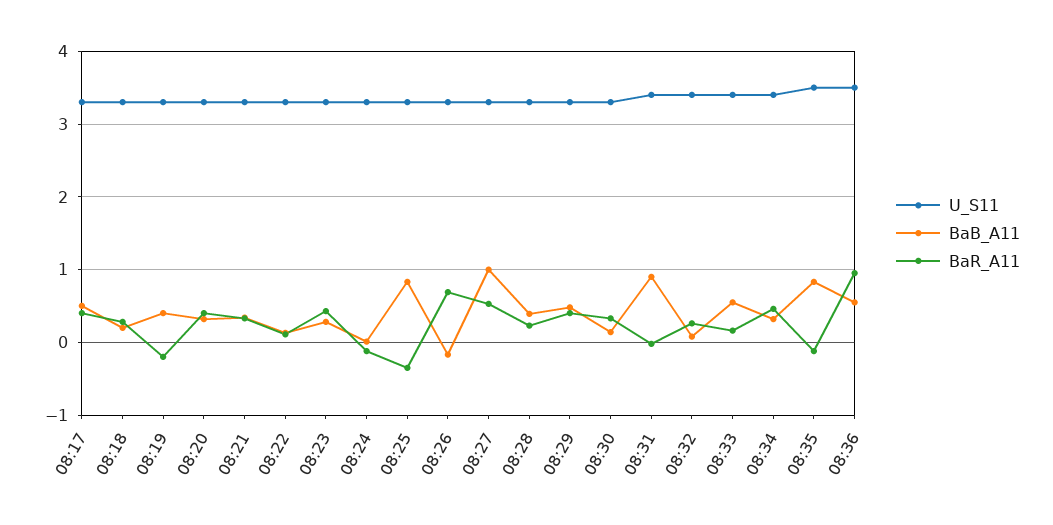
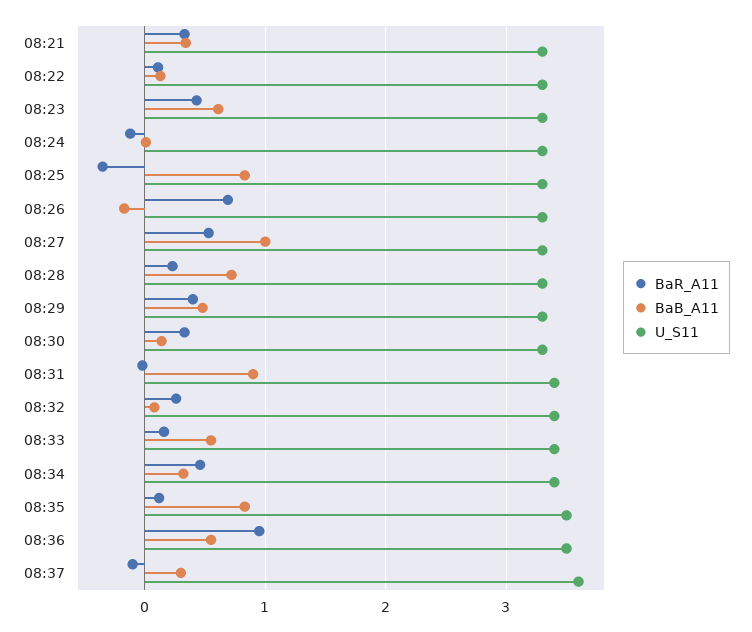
U_S11, 08:17: 3.3 -> none
BaB_A11, 08:17: 0.5 -> none
BaR_A11, 08:17: 0.4 -> none
U_S11, 08:18: 3.3 -> none
BaB_A11, 08:18: 0.2 -> none
BaR_A11, 08:18: 0.3 -> none
U_S11, 08:19: 3.3 -> none
BaB_A11, 08:19: 0.4 -> none
BaR_A11, 08:19: -0.2 -> none
U_S11, 08:20: 3.3 -> none
BaB_A11, 08:20: 0.3 -> none
BaR_A11, 08:20: 0.4 -> none
BaB_A11, 08:23: 0.3 -> 0.6
BaB_A11, 08:28: 0.4 -> 0.7
BaR_A11, 08:35: -0.1 -> 0.1
BaR_A11, 08:37: none -> -0.1
BaB_A11, 08:37: none -> 0.3
U_S11, 08:37: none -> 3.6

